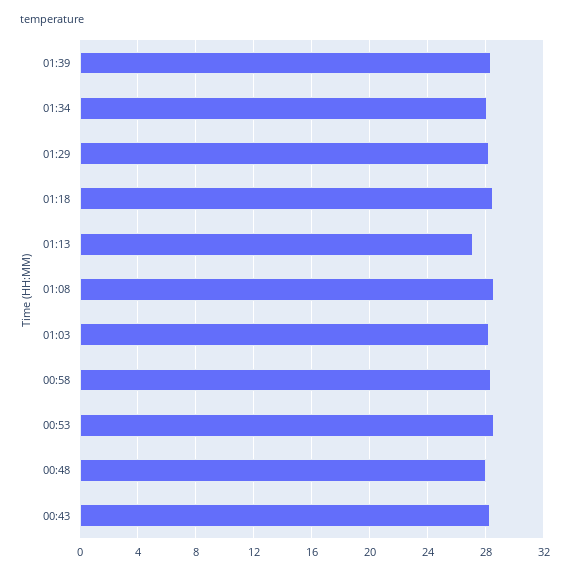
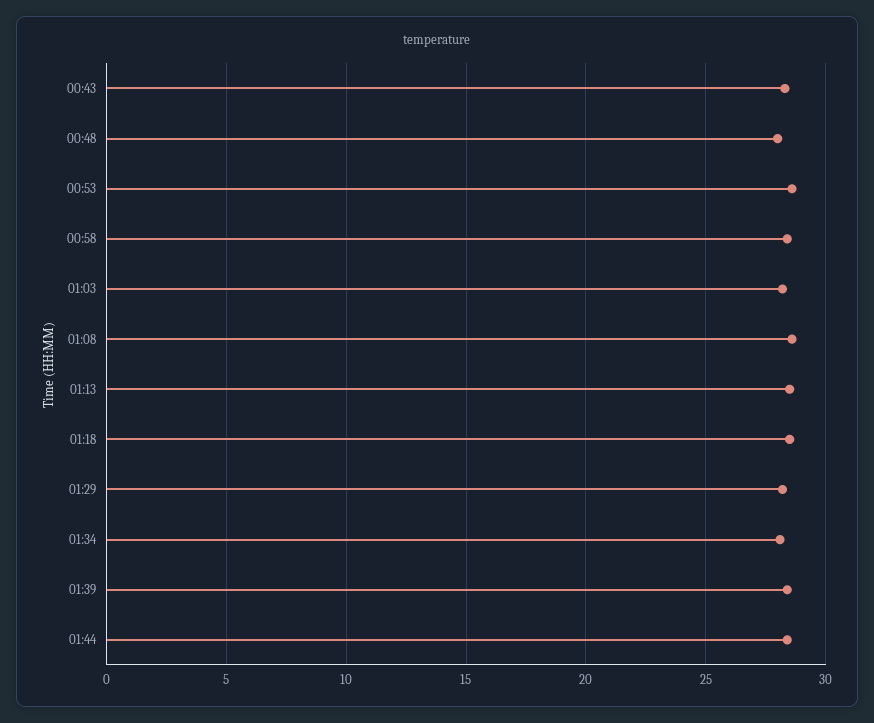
01:13: 27 -> 28.5
01:44: none -> 28.5

